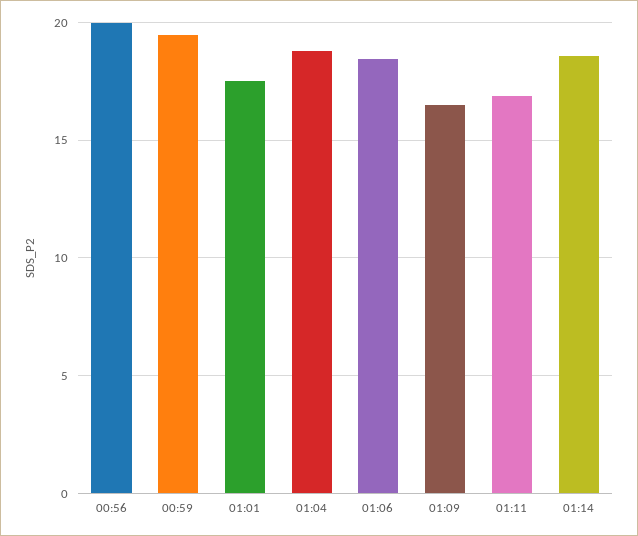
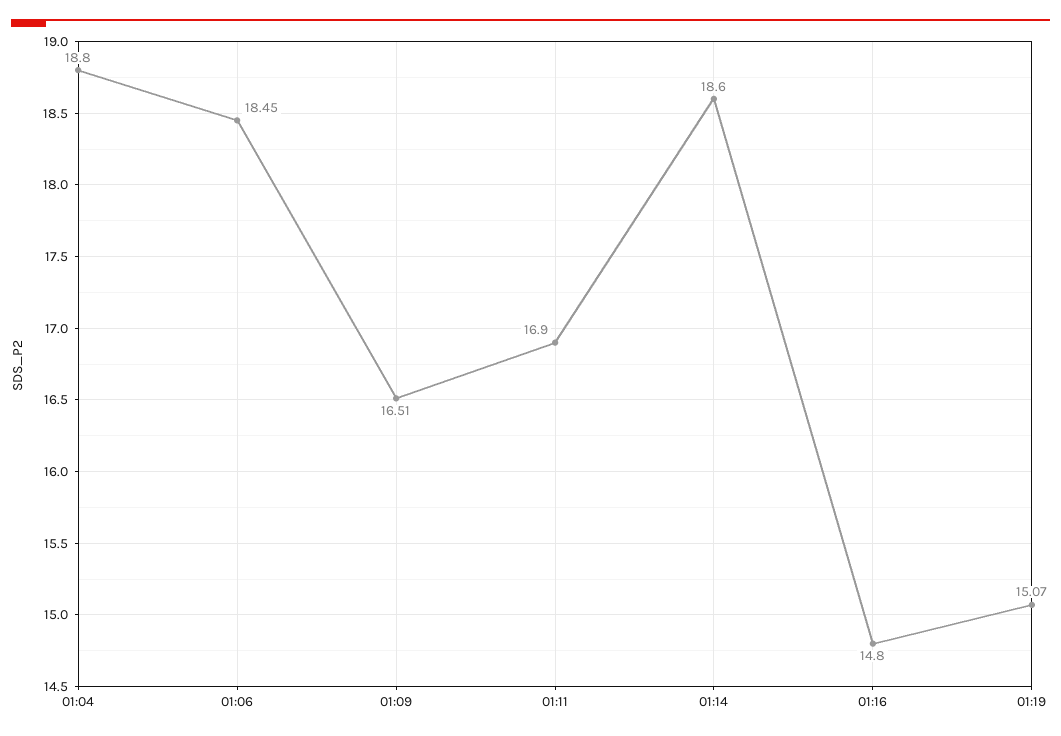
00:56: 20 -> none
00:59: 19.5 -> none
01:01: 17.5 -> none
01:16: none -> 14.8
01:19: none -> 15.07

